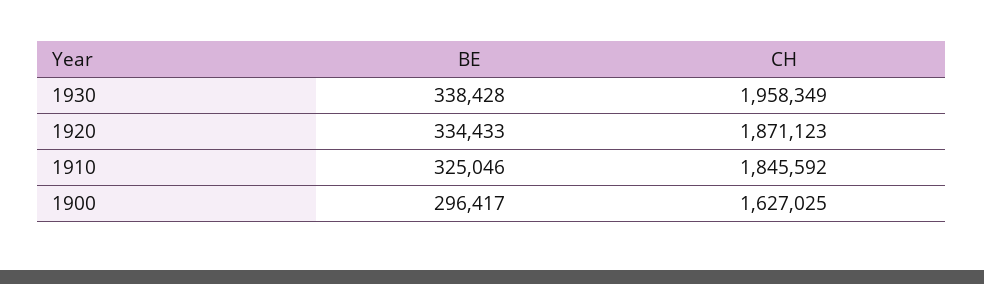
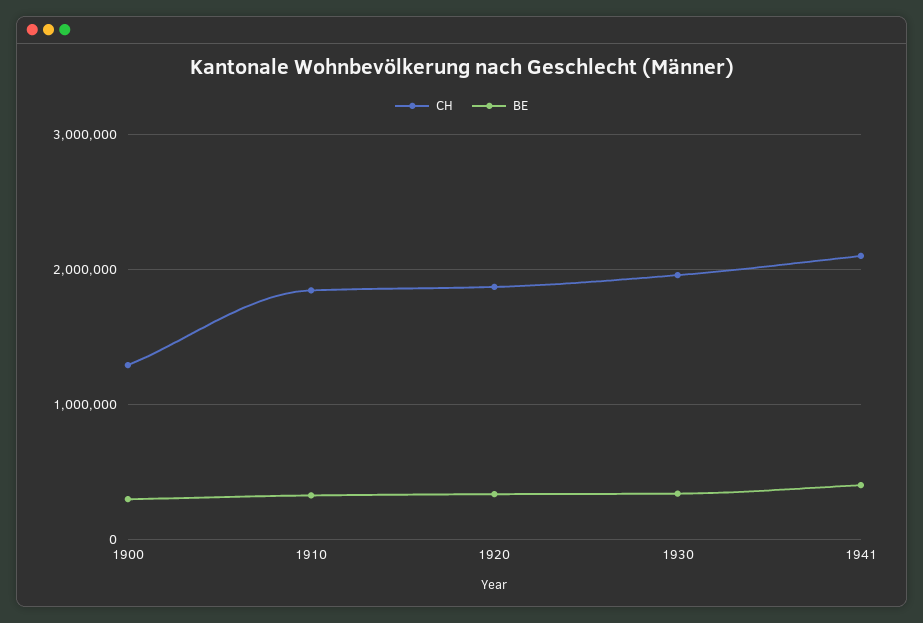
CH, 1900: 1627025 -> 1300000
CH, 1941: none -> 2100000
BE, 1941: none -> 400000

